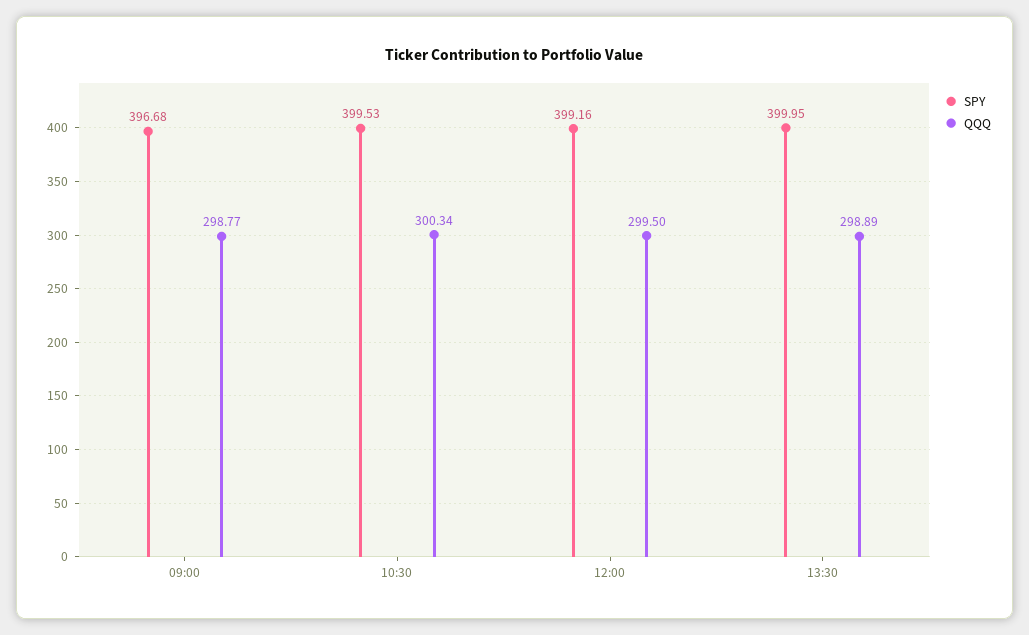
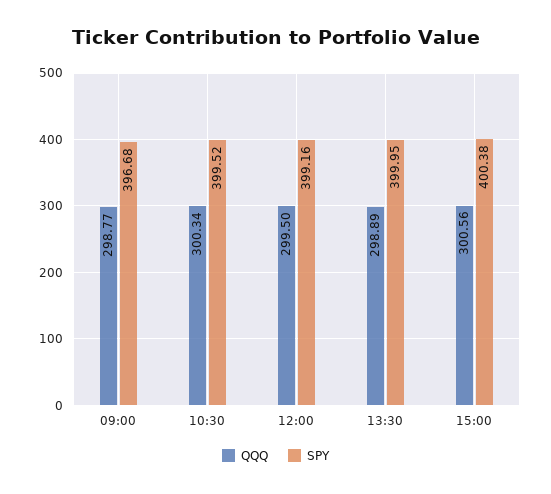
SPY, 10:30: 399.53 -> 399.52
QQQ, 15:00: none -> 300.56
SPY, 15:00: none -> 400.38

